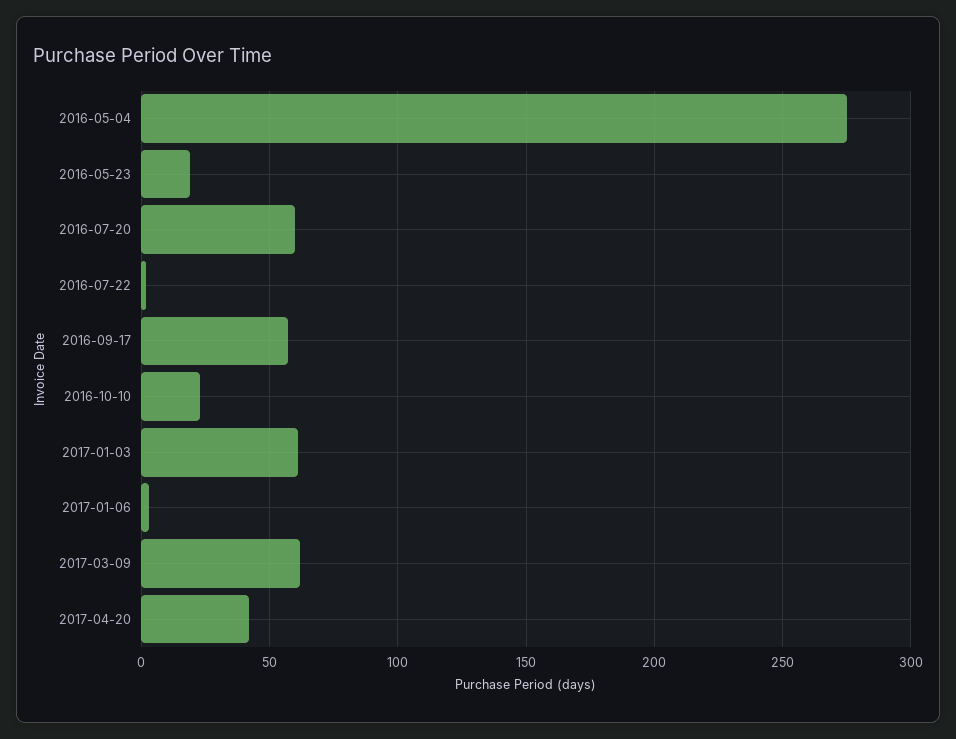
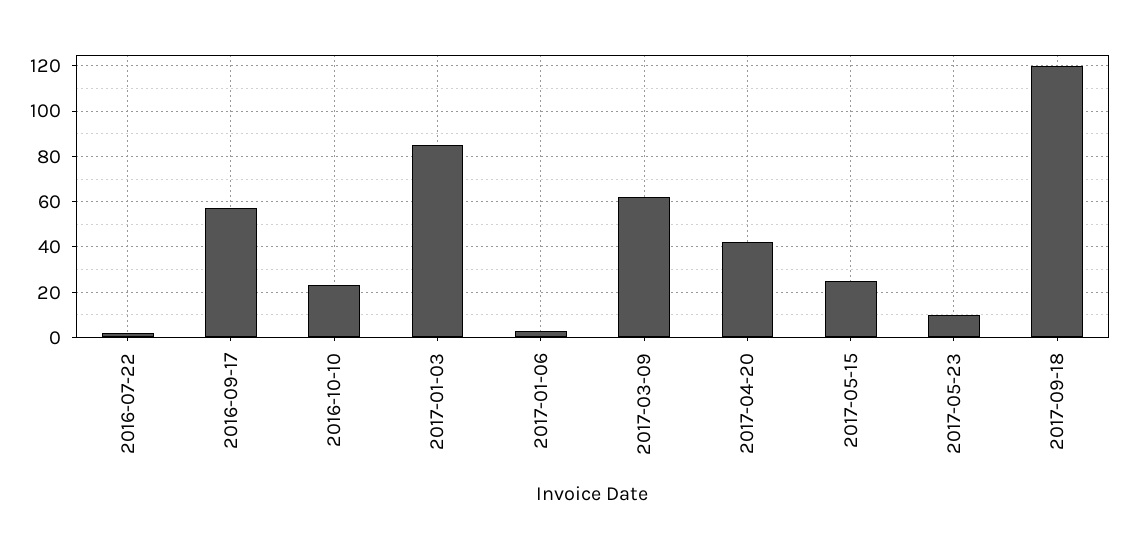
2016-05-04: 275 -> none
2016-05-23: 20 -> none
2016-07-20: 60 -> none
2017-01-03: 60 -> 85
2017-05-15: none -> 25
2017-05-23: none -> 10
2017-09-18: none -> 120

